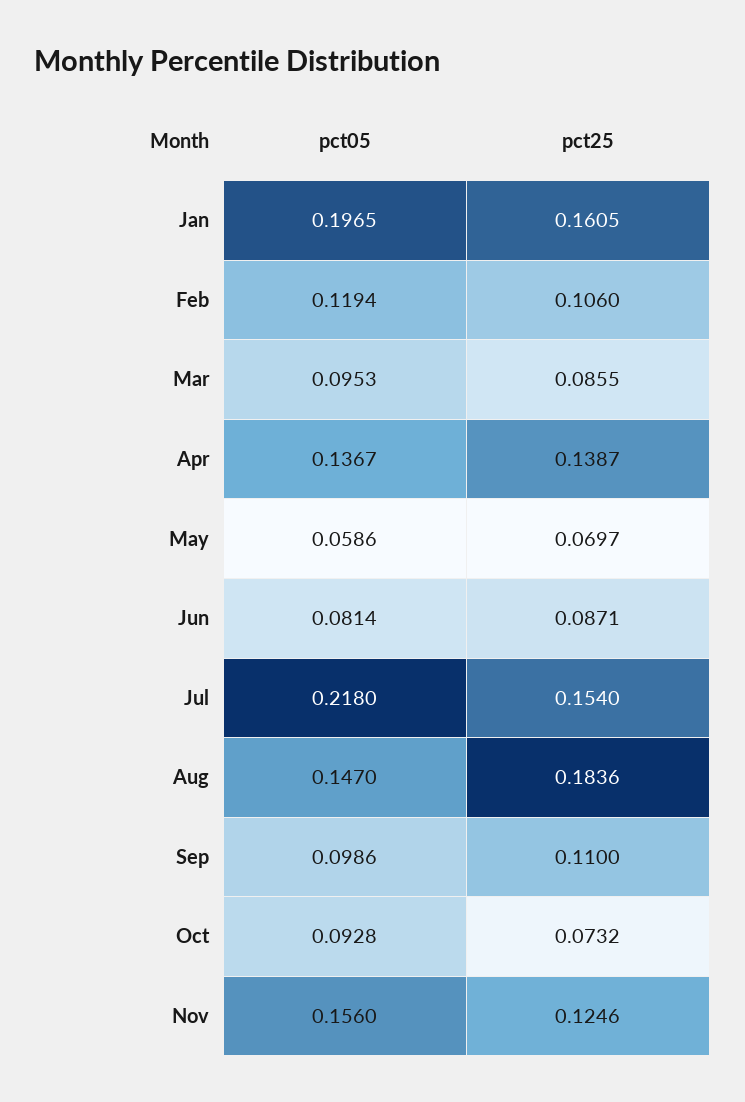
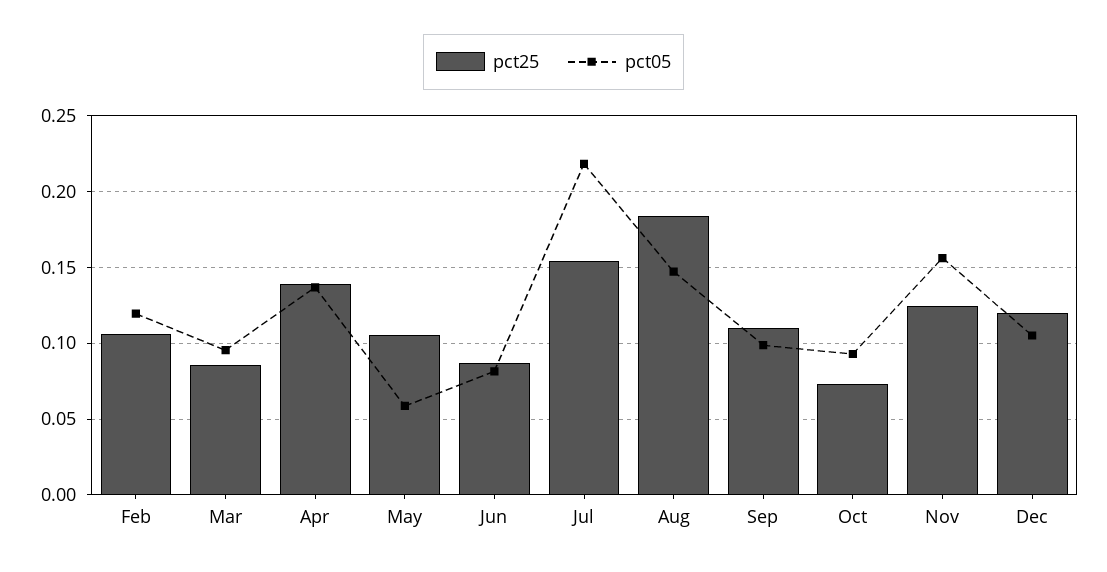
pct05, Jan: 0.1965 -> none
pct25, Jan: 0.1605 -> none
pct25, May: 0.0697 -> 0.105
pct25, Dec: none -> 0.12
pct05, Dec: none -> 0.105

